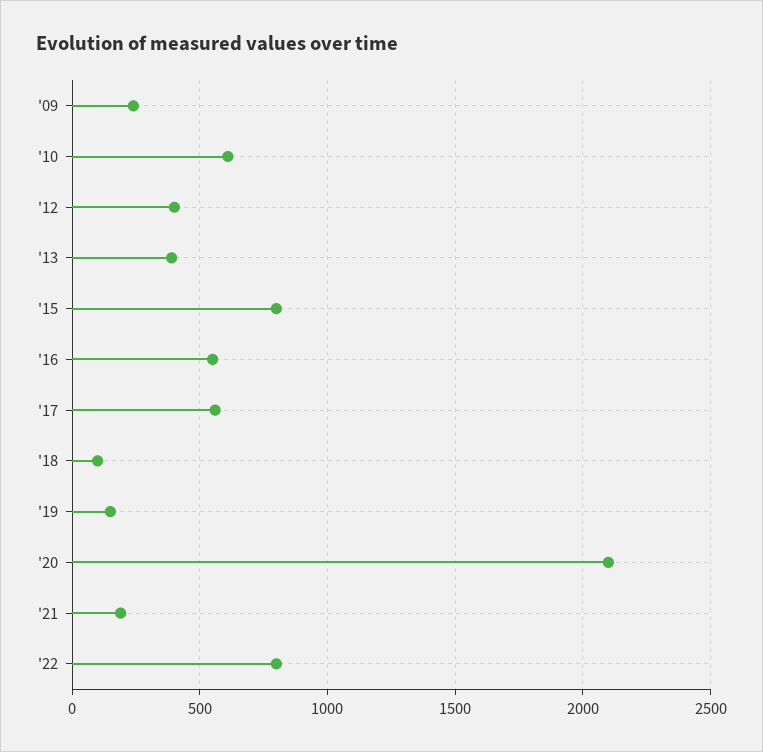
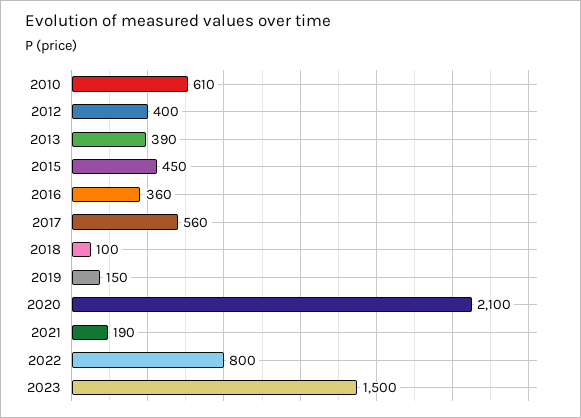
'09: 250 -> none
'15: 800 -> 450
'16: 550 -> 360
2023: none -> 1500

